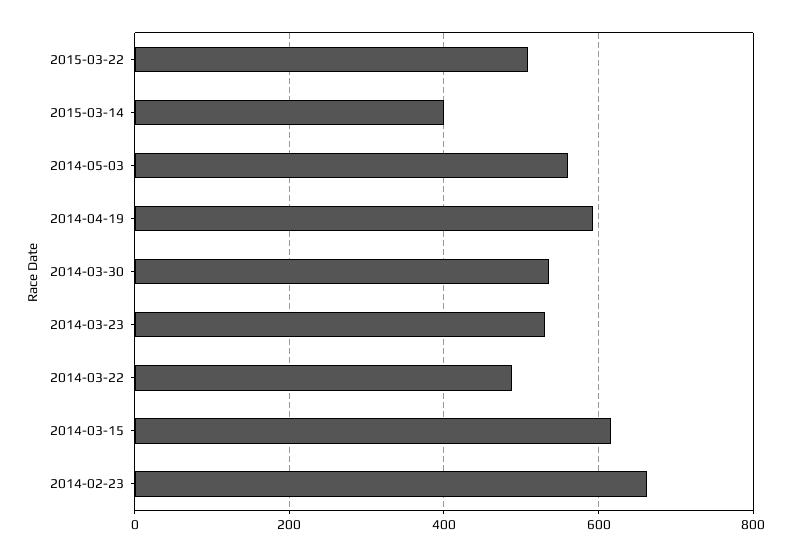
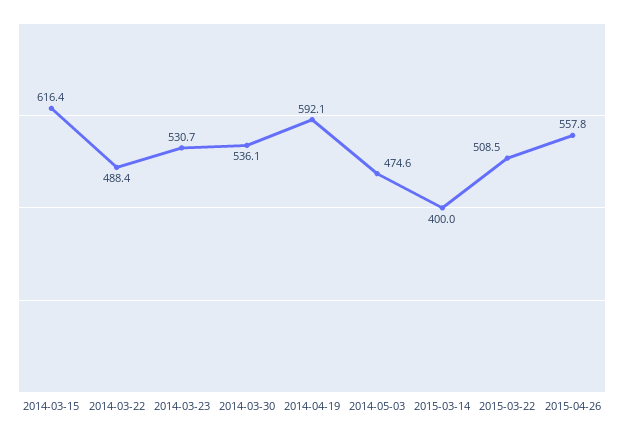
2014-05-03: 560 -> 474.6
2014-02-23: 660 -> none
2015-04-26: none -> 557.8

